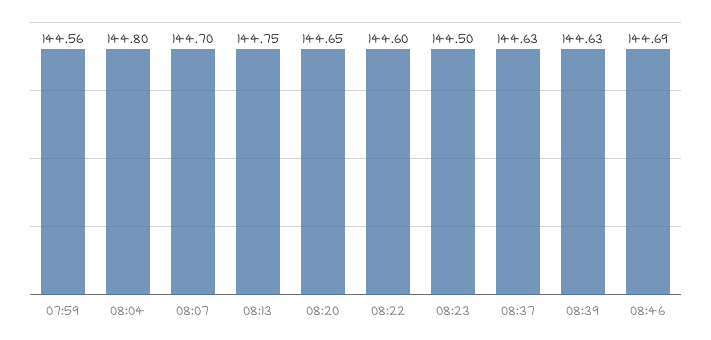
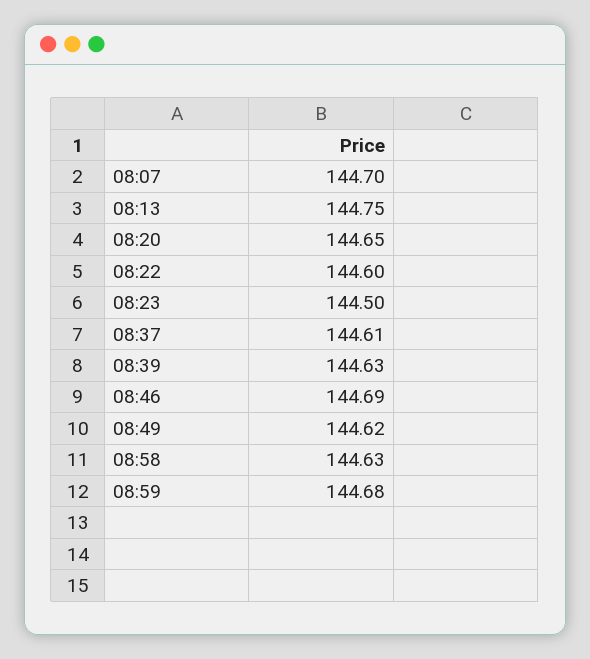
07:59: 144.56 -> none
08:04: 144.8 -> none
08:37: 144.63 -> 144.61
08:49: none -> 144.62
08:58: none -> 144.63
08:59: none -> 144.68

